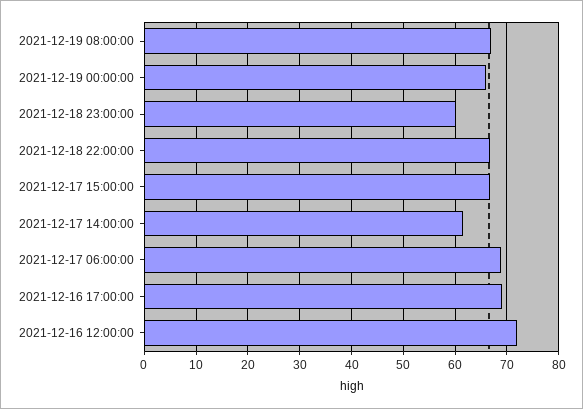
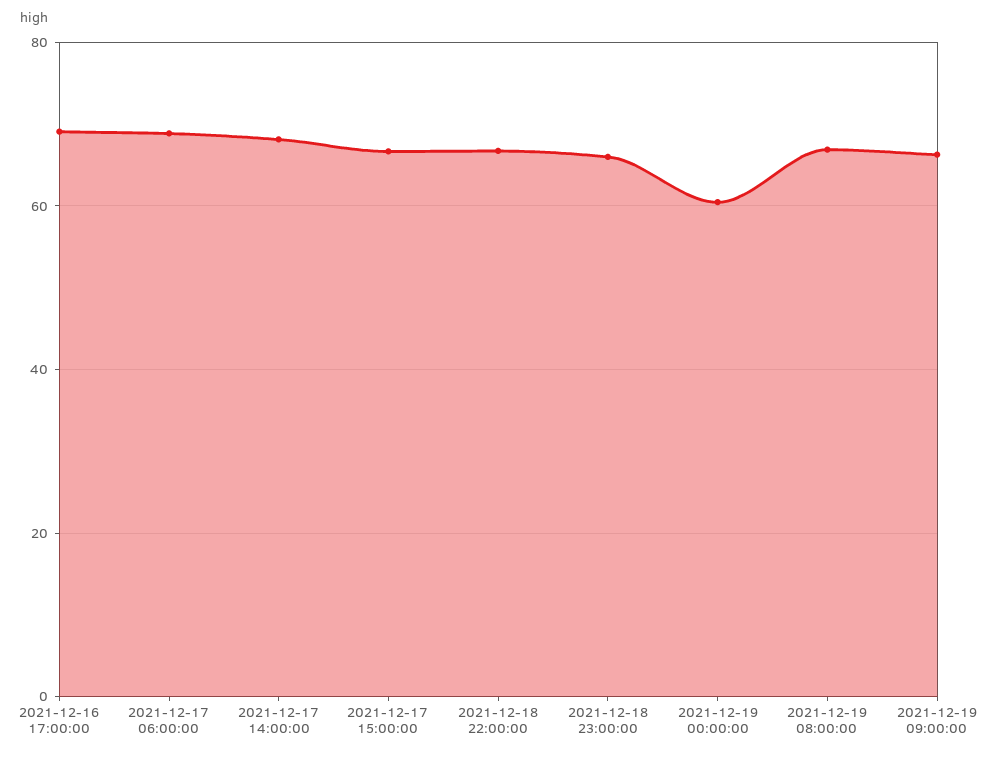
2021-12-19 00:00:00: 66 -> 60
2021-12-18 23:00:00: 60 -> 66
2021-12-17 14:00:00: 62 -> 68
2021-12-16 12:00:00: 72 -> none
2021-12-19 09:00:00: none -> 66

